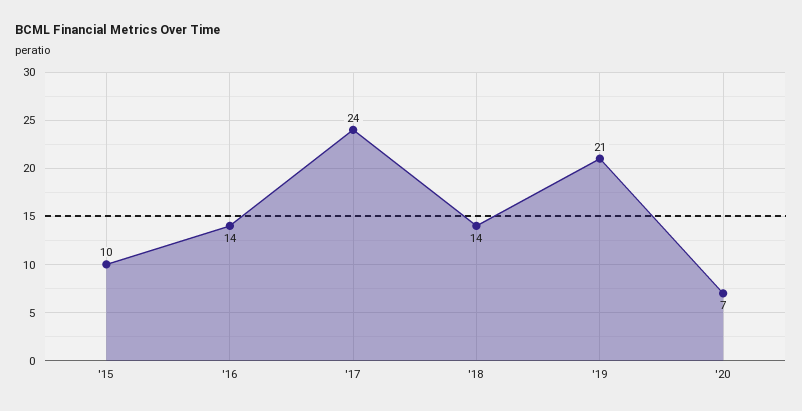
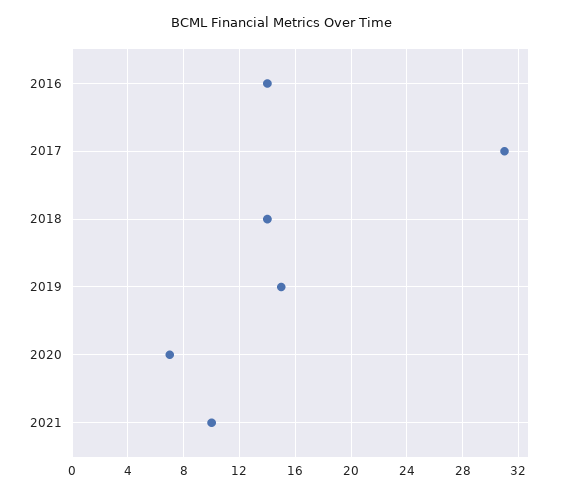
'15: 10 -> none
'17: 24 -> 31
'19: 21 -> 15
2021: none -> 10

